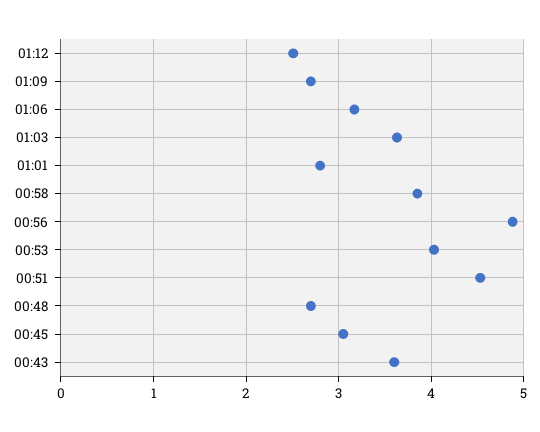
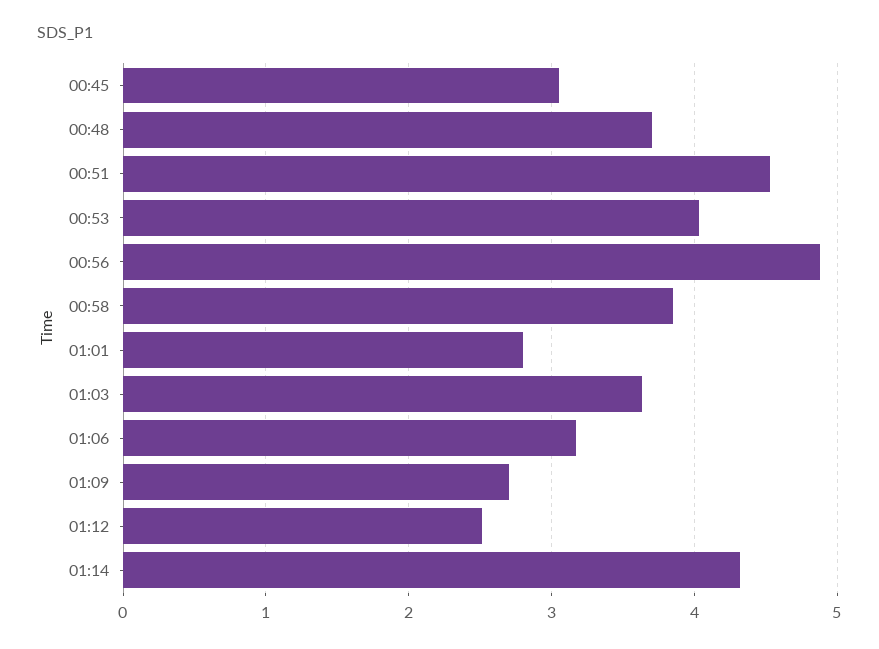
00:48: 2.7 -> 3.7
00:43: 3.6 -> none
01:14: none -> 4.3

